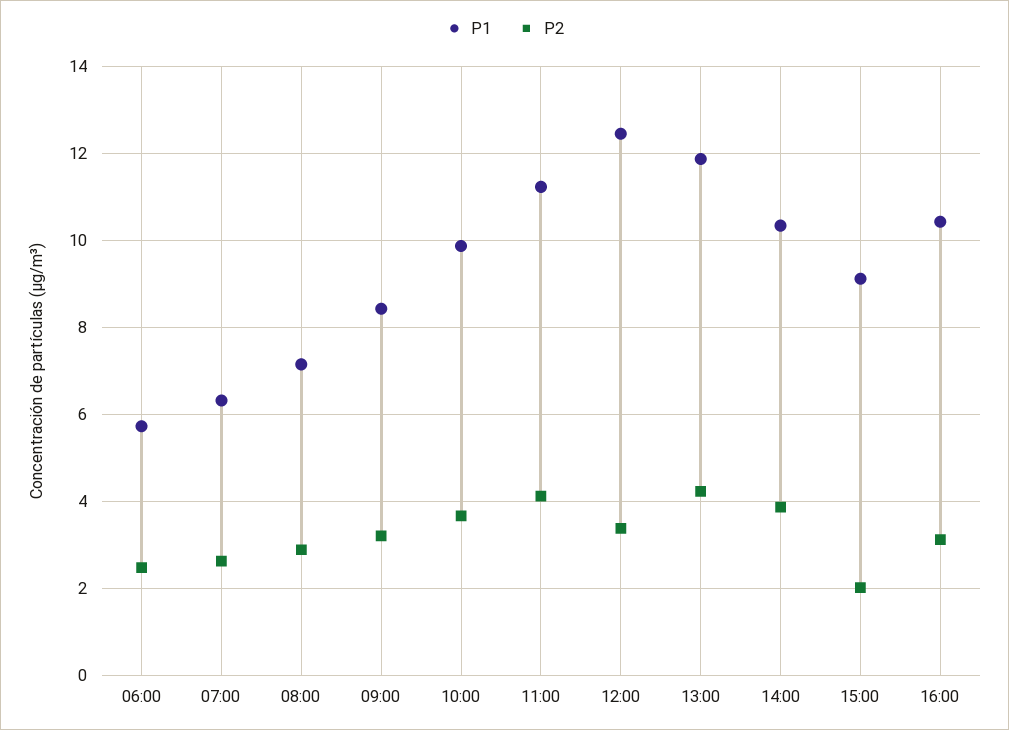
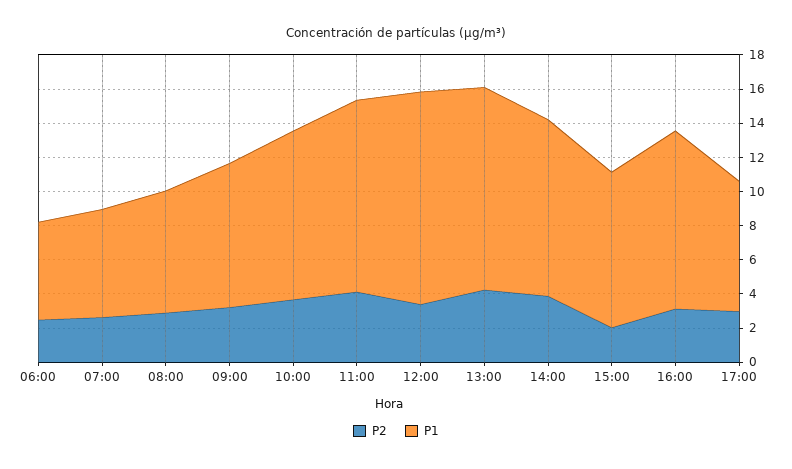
P2, 17:00: none -> 3
P1, 17:00: none -> 7.5

